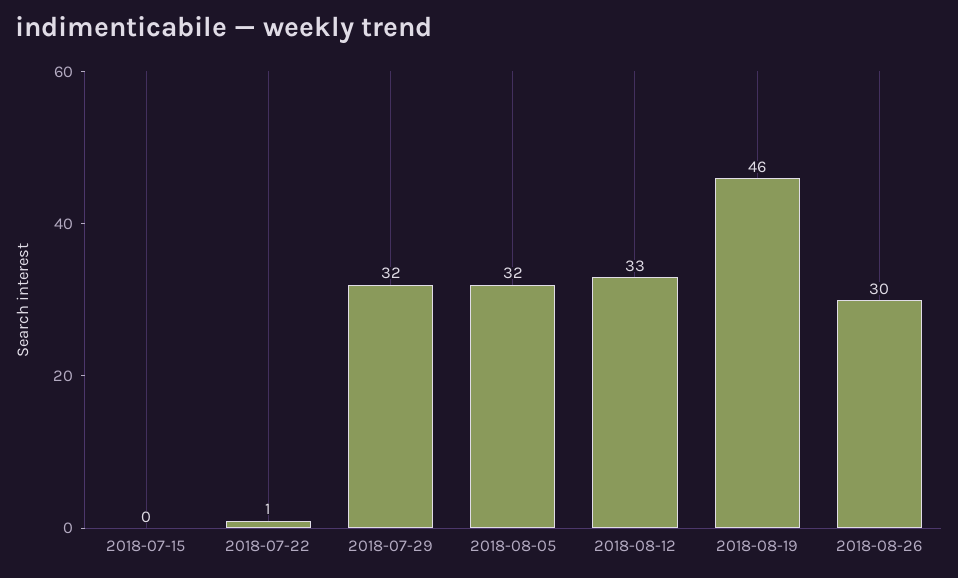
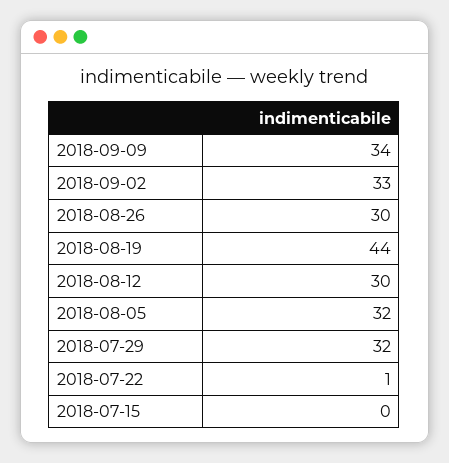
2018-08-12: 33 -> 30
2018-08-19: 46 -> 44
2018-09-09: none -> 34
2018-09-02: none -> 33

